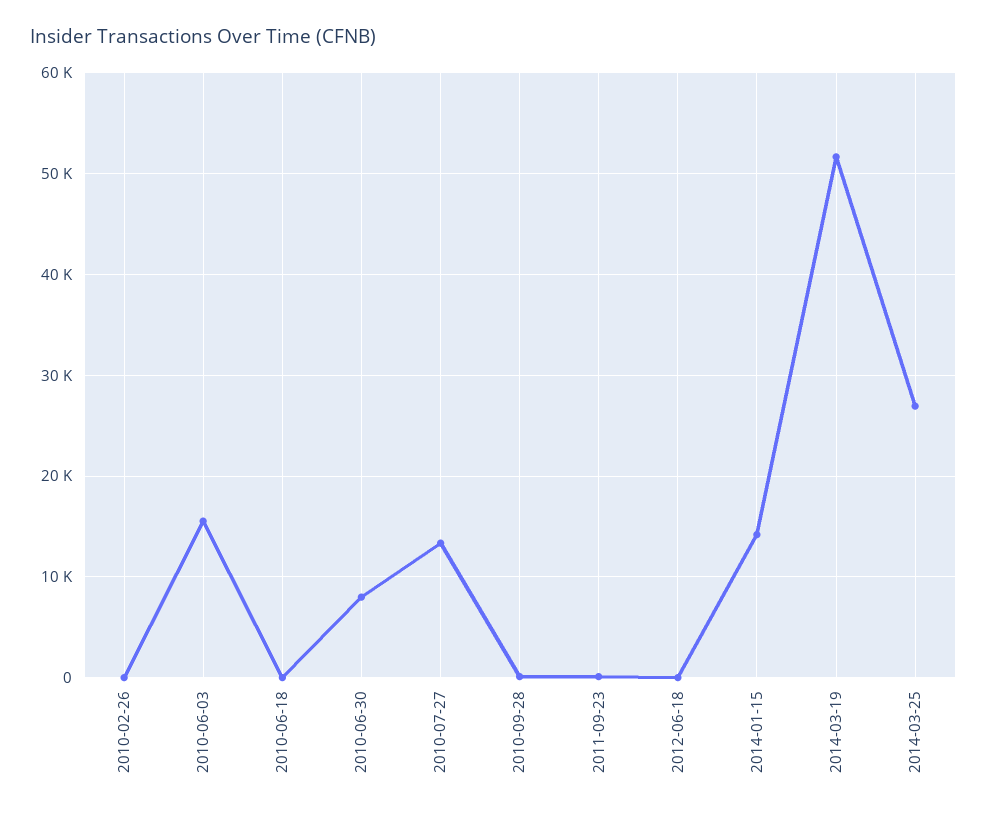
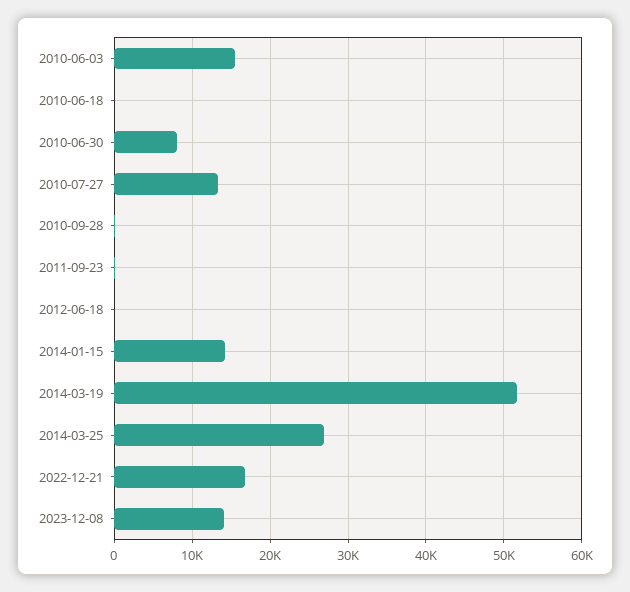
2010-02-26: 0 -> none
2022-12-21: none -> 17000
2023-12-08: none -> 14000

